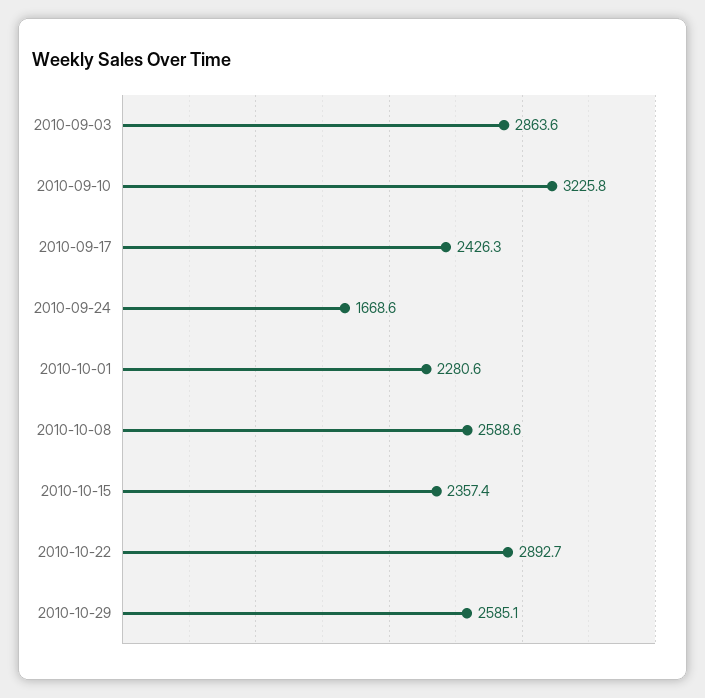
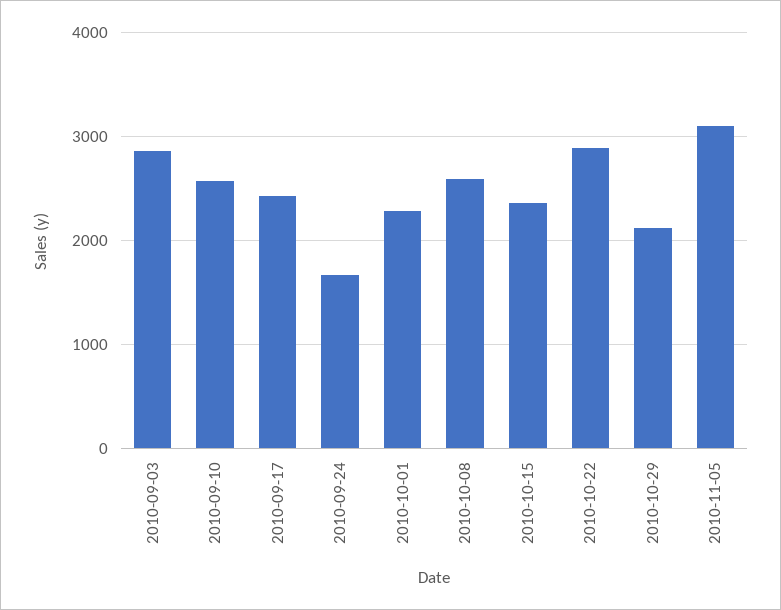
2010-09-10: 3225.8 -> 2600
2010-10-29: 2585.1 -> 2100
2010-11-05: none -> 3100

